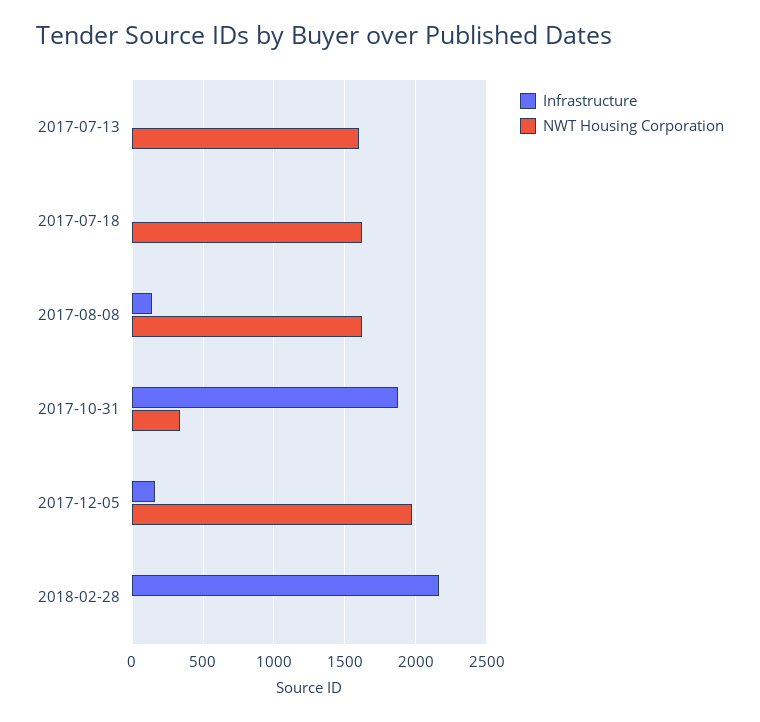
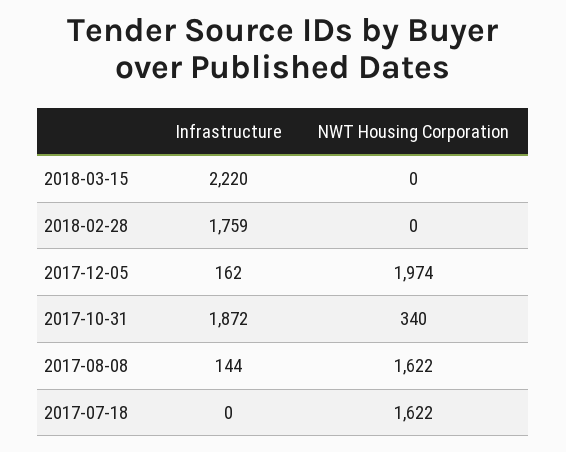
Infrastructure, 2017-07-13: 0 -> none
NWT Housing Corporation, 2017-07-13: 1600 -> none
Infrastructure, 2018-02-28: 2150 -> 1759
Infrastructure, 2018-03-15: none -> 2220
NWT Housing Corporation, 2018-03-15: none -> 0

